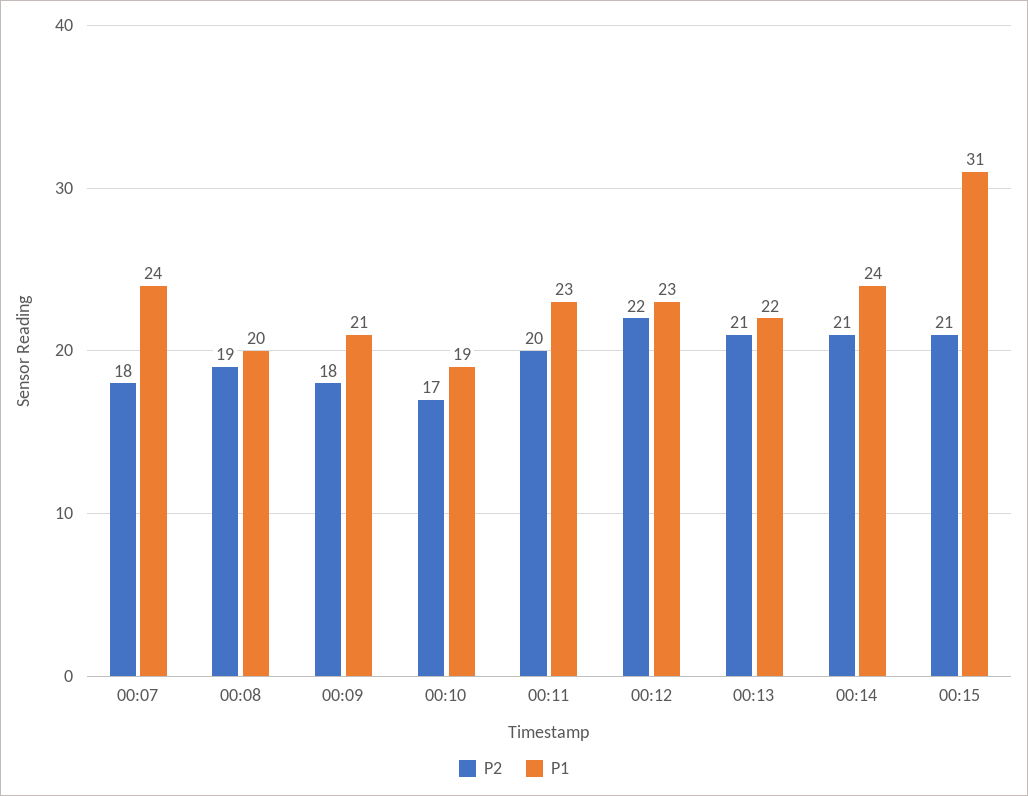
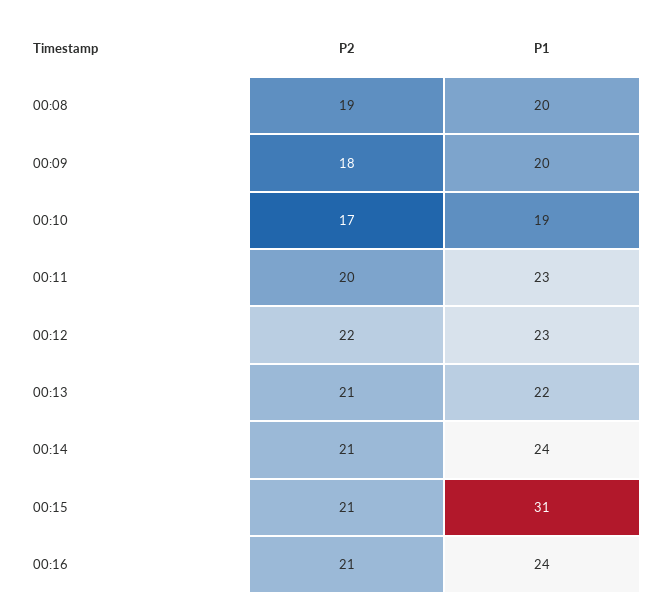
P2, 00:07: 18 -> none
P1, 00:07: 24 -> none
P1, 00:09: 21 -> 20
P2, 00:16: none -> 21
P1, 00:16: none -> 24

